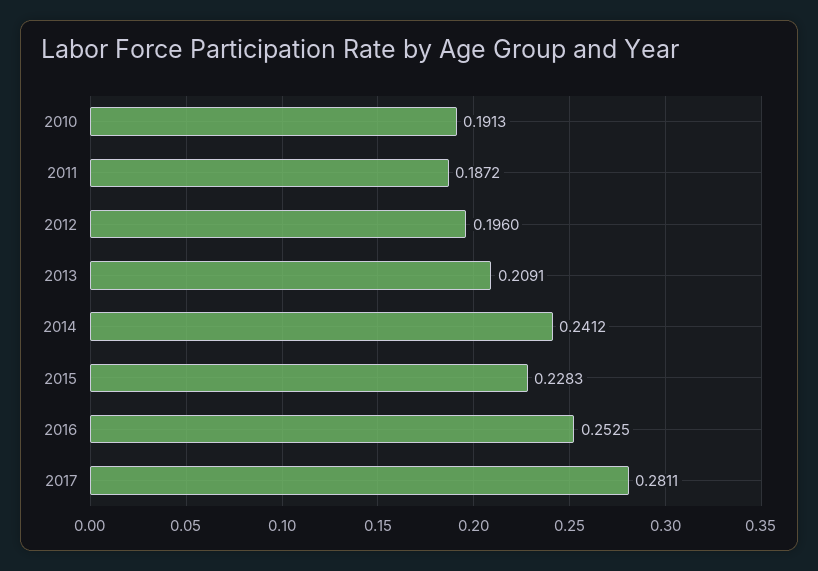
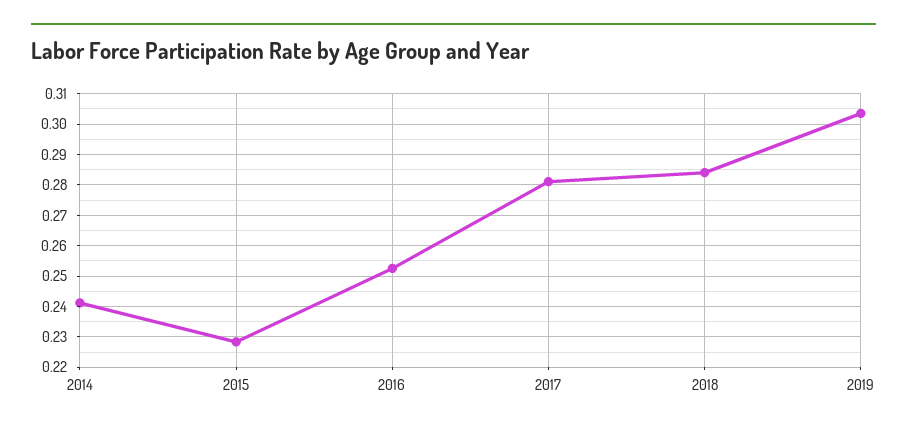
2010: 0.1913 -> none
2011: 0.1872 -> none
2012: 0.196 -> none
2013: 0.2091 -> none
2018: none -> 0.284
2019: none -> 0.304

